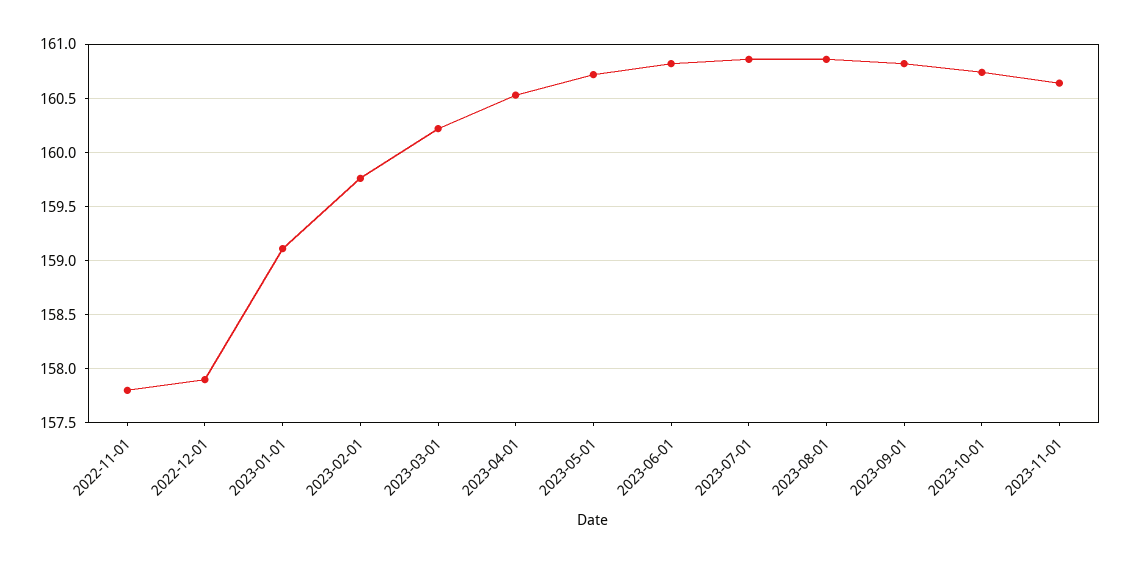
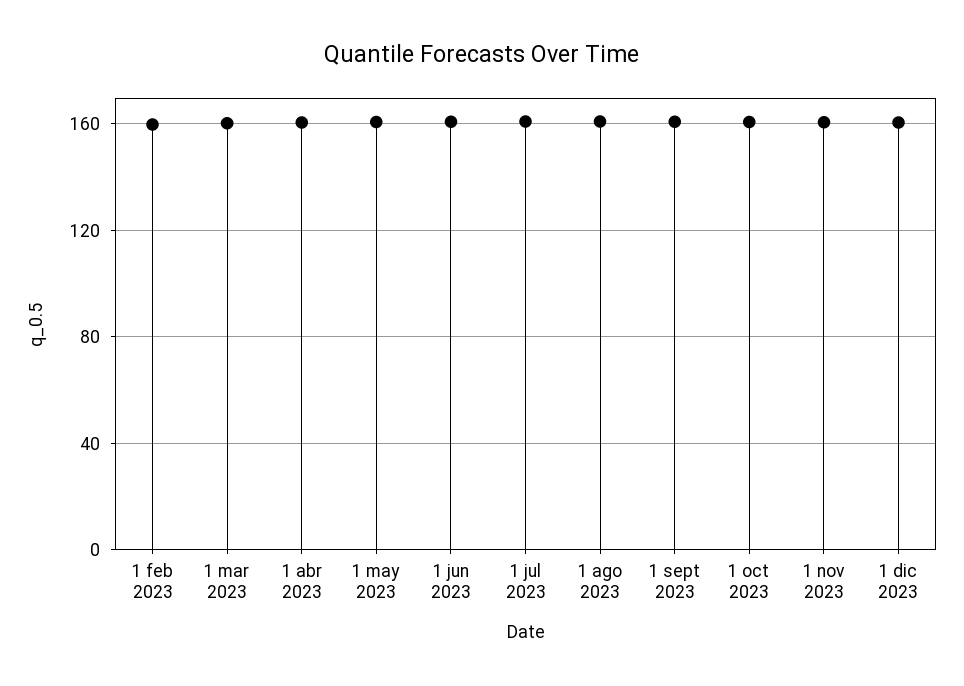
2022-11-01: 157.8 -> none
2022-12-01: 157.9 -> none
2023-01-01: 159.1 -> none
1 dic 2023: none -> 160

